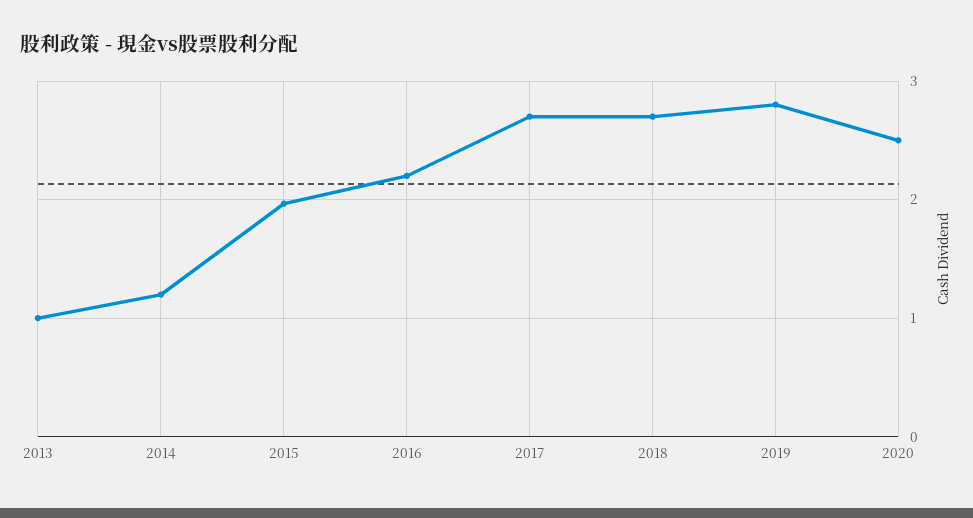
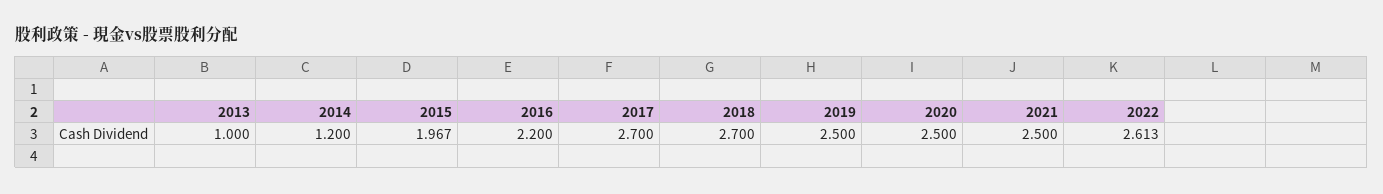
2019: 2.8 -> 2.5
2021: none -> 2.5
2022: none -> 2.613

